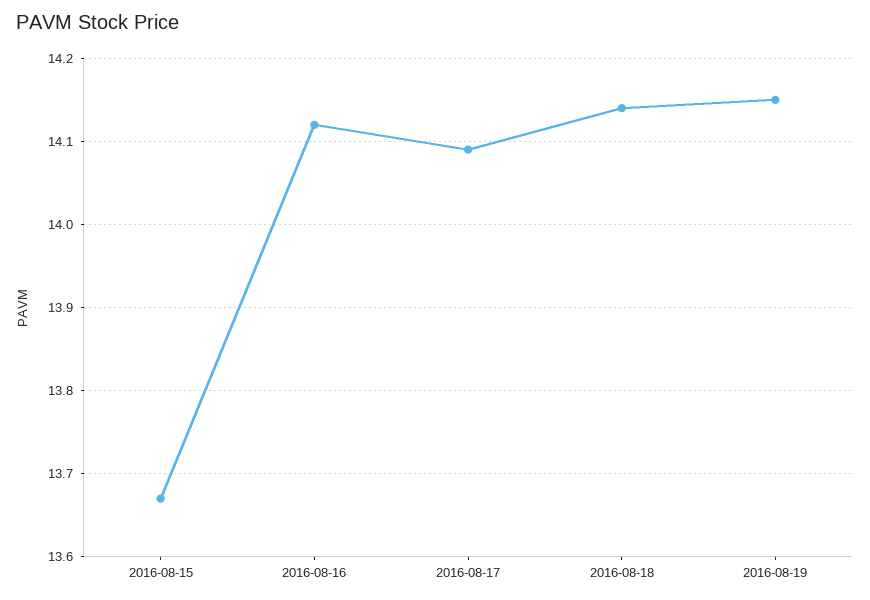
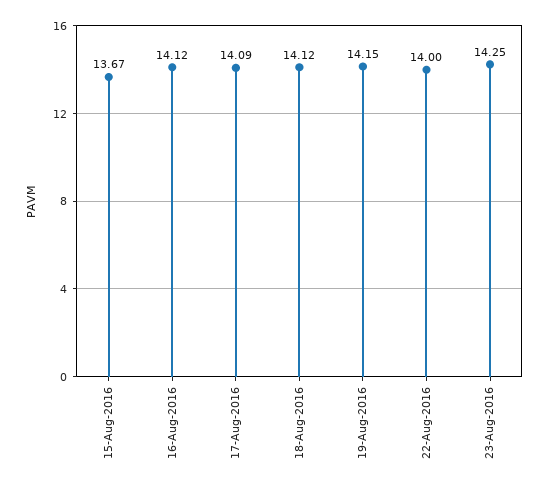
2016-08-18: 14.14 -> 14.12
22-Aug-2016: none -> 14
23-Aug-2016: none -> 14.25

